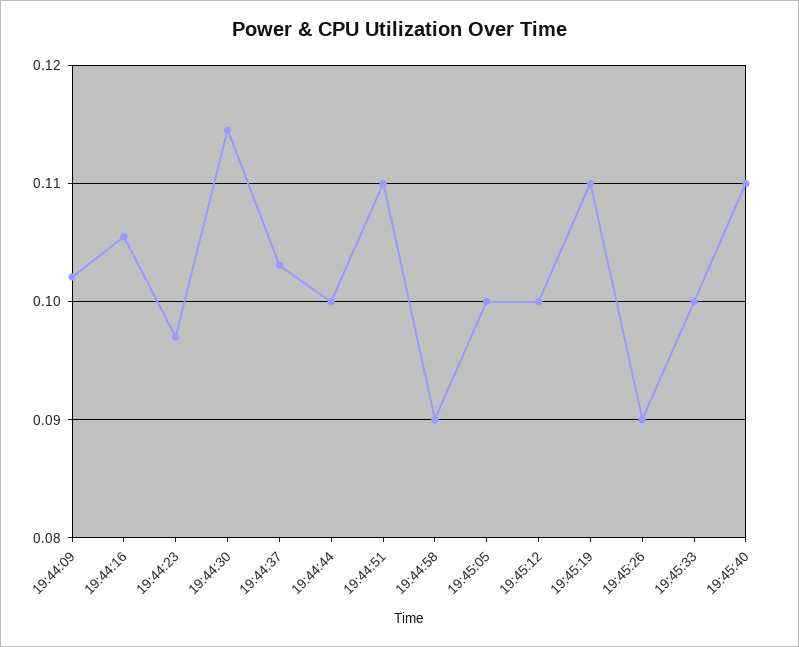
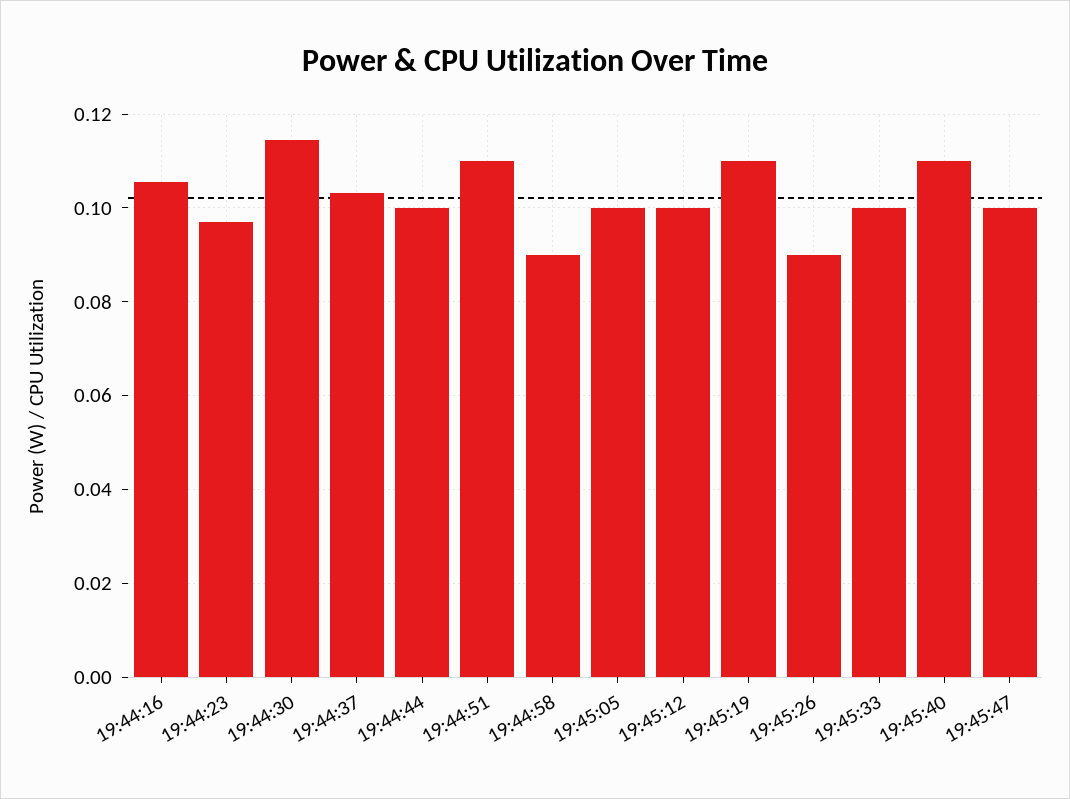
19:44:09: 0.102 -> none
19:45:47: none -> 0.1

